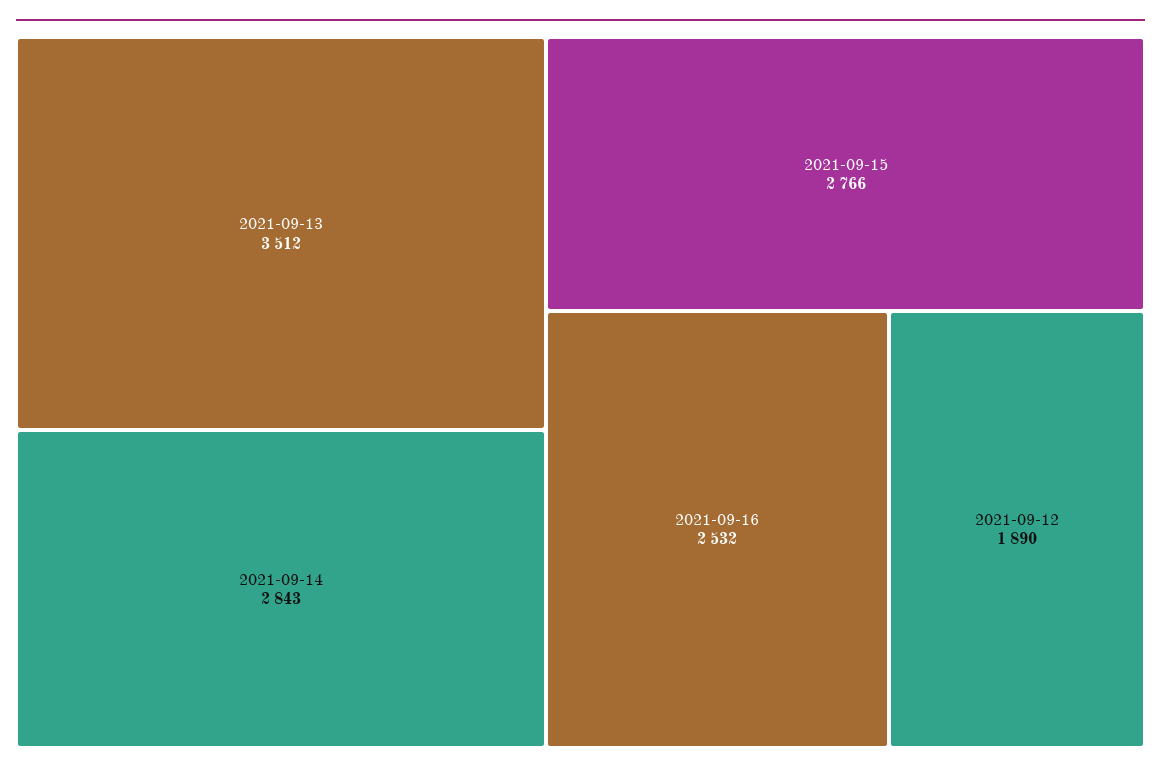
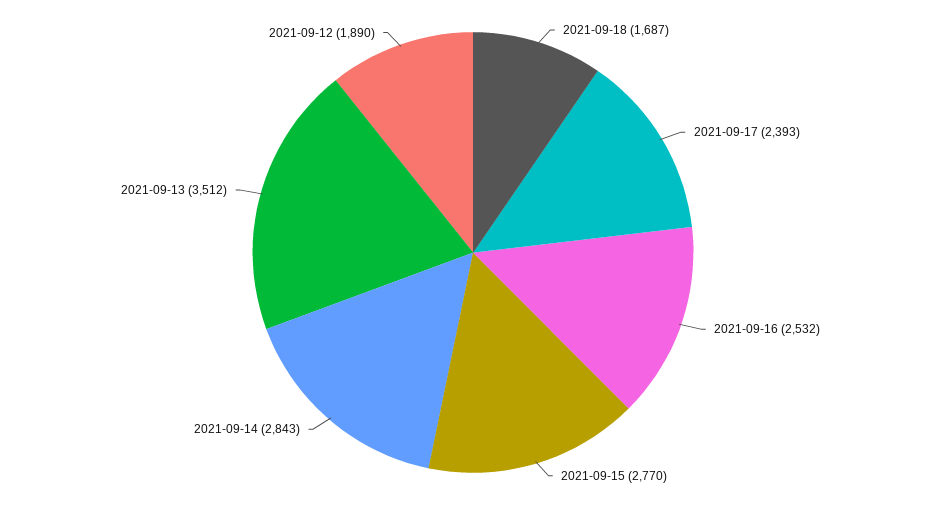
2021-09-15: 2766 -> 2770
2021-09-18: none -> 1687
2021-09-17: none -> 2393

